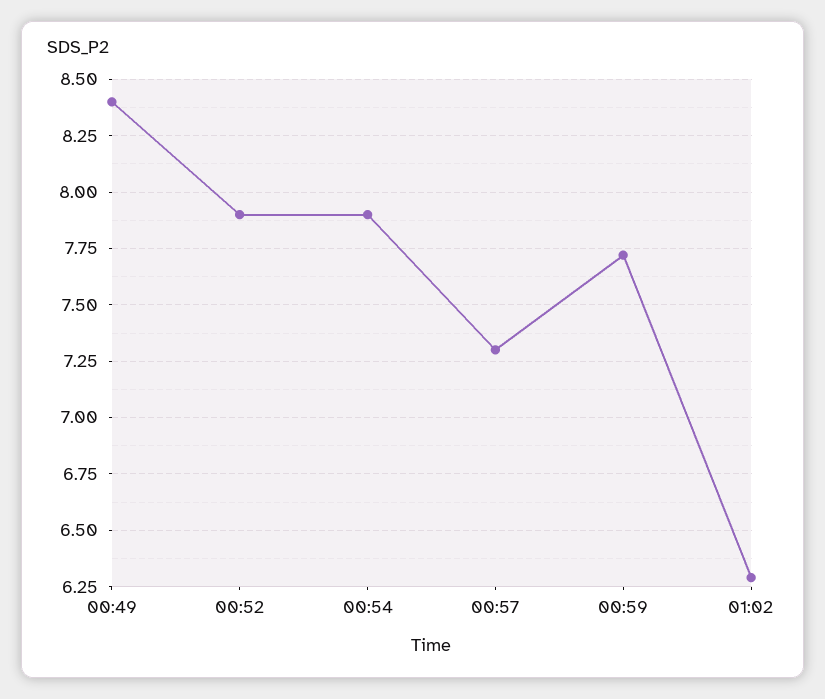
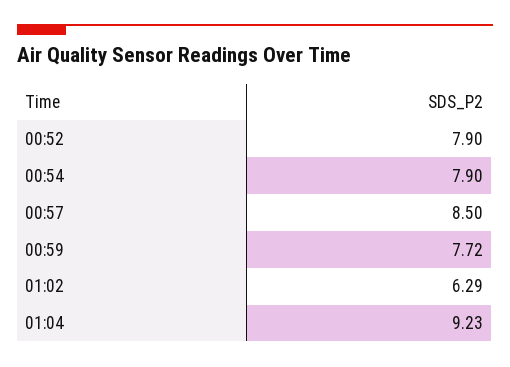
00:49: 8.4 -> none
00:57: 7.3 -> 8.5
01:04: none -> 9.23

